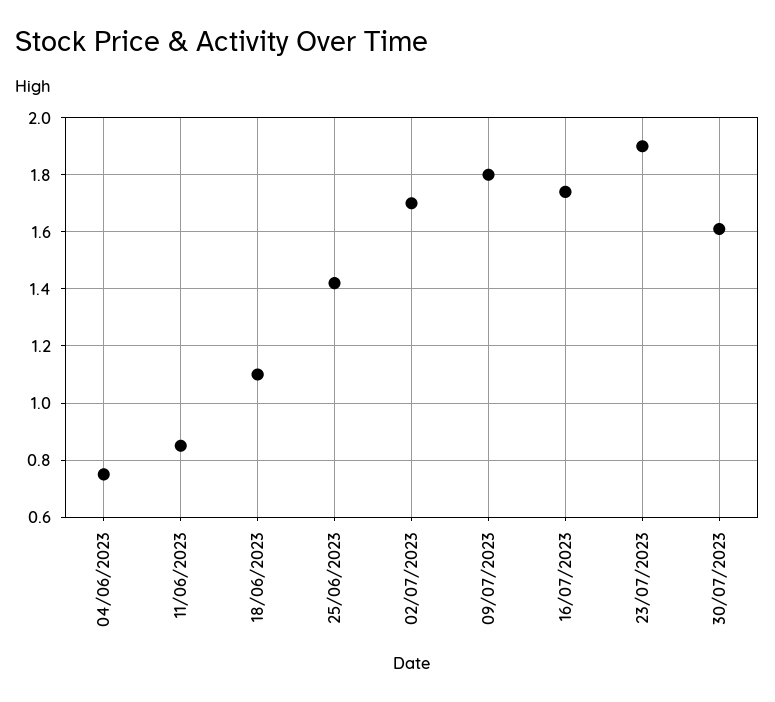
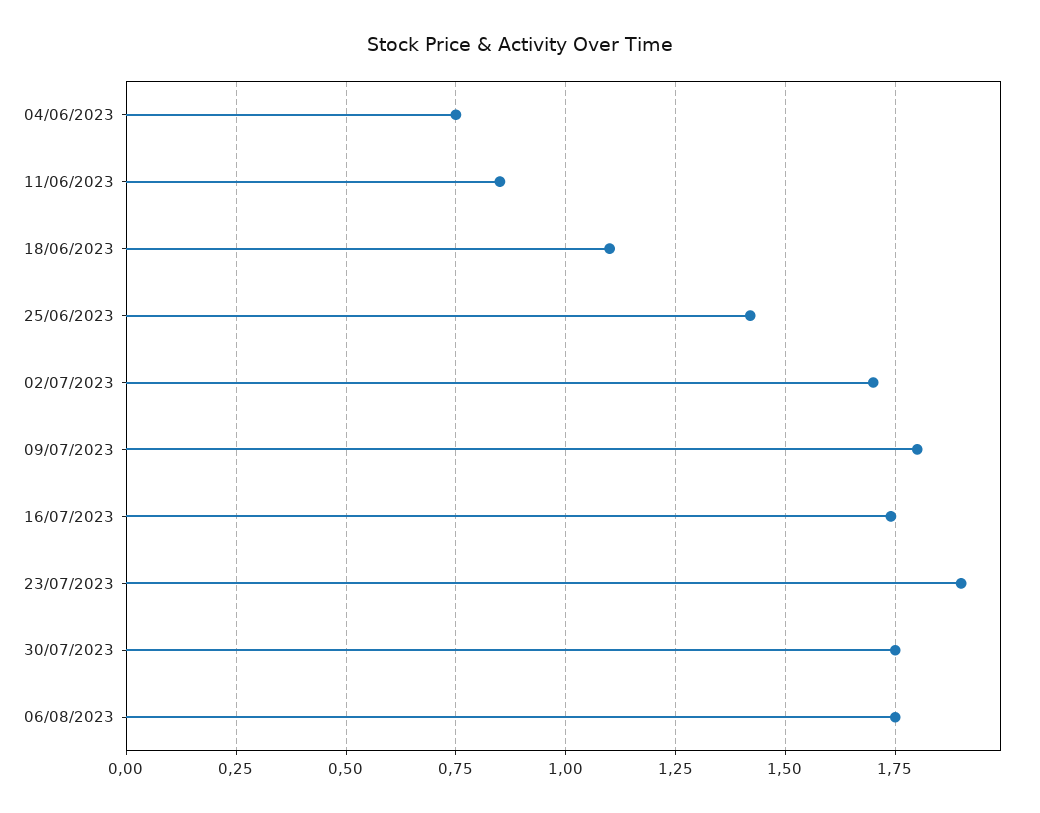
30/07/2023: 1.6 -> 1.75
06/08/2023: none -> 1.75

